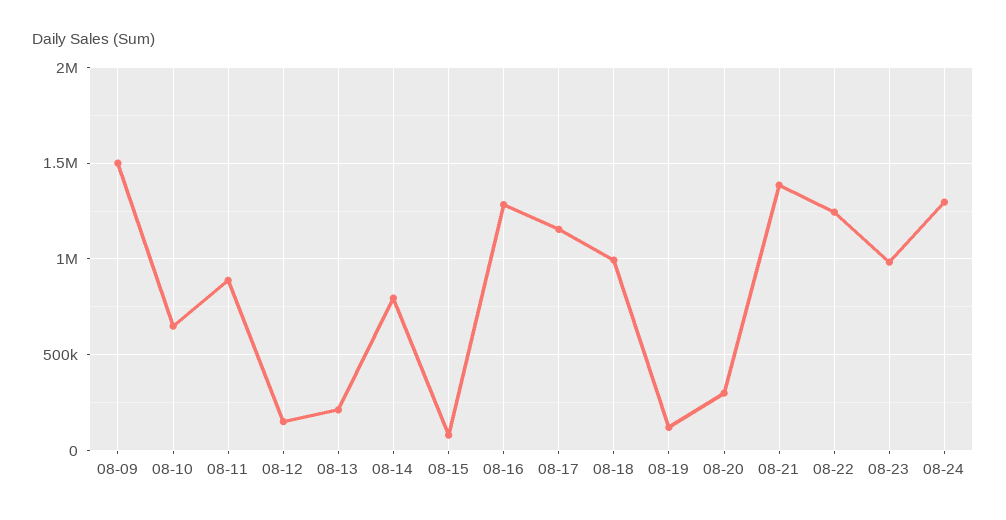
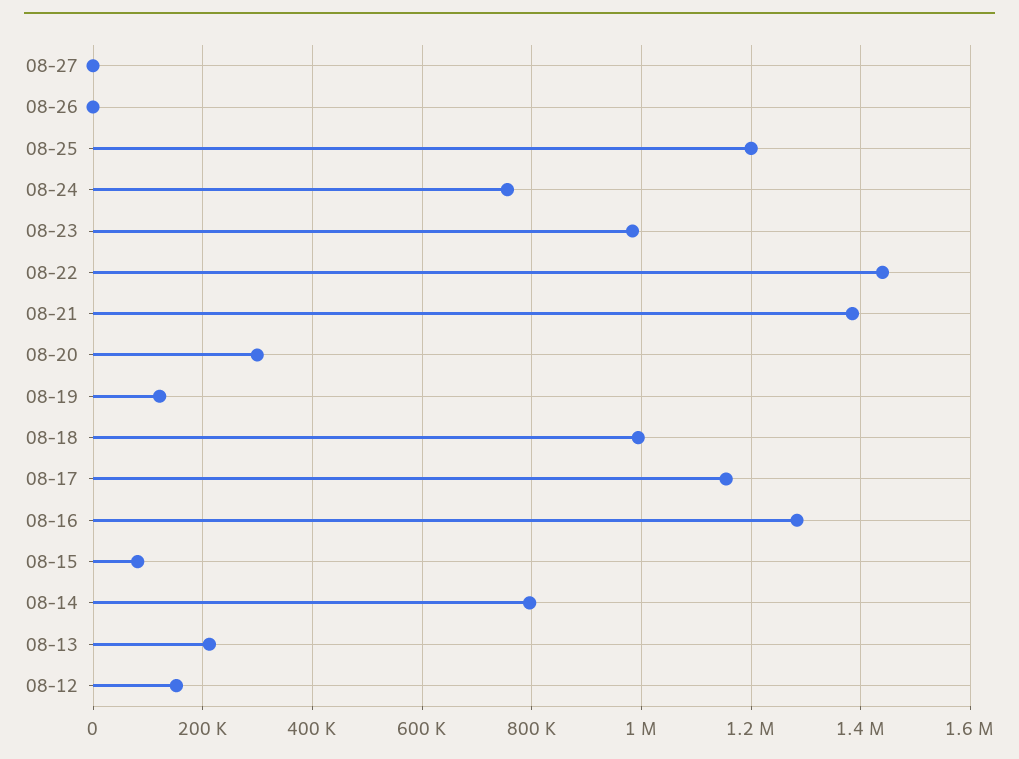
08-09: 1500000 -> none
08-10: 650000 -> none
08-11: 900000 -> none
08-22: 1250000 -> 1440000
08-24: 1300000 -> 760000
08-27: none -> 0
08-26: none -> 0
08-25: none -> 1200000

